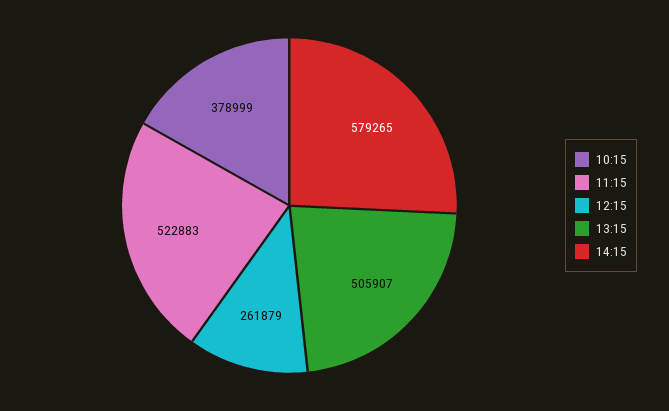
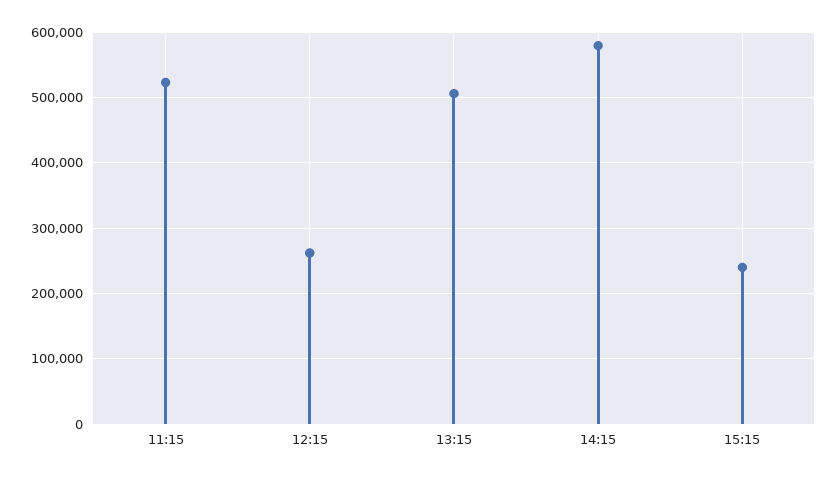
10:15: 378999 -> none
15:15: none -> 240000

